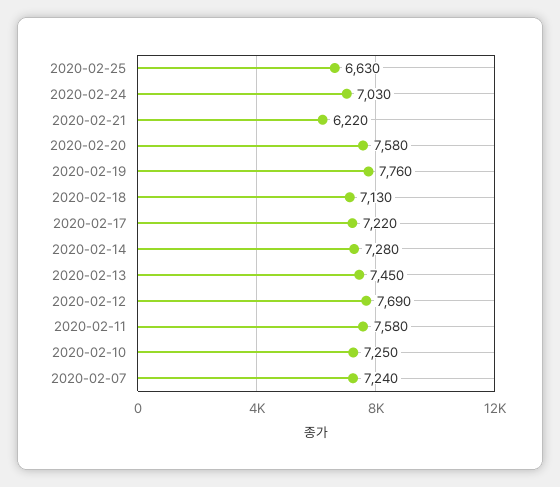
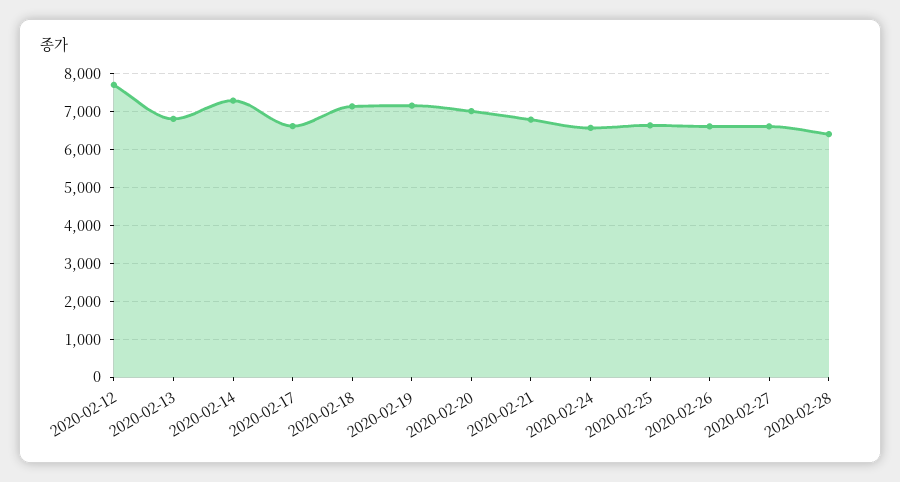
2020-02-24: 7030 -> 6600
2020-02-21: 6220 -> 6800
2020-02-20: 7580 -> 7000
2020-02-19: 7760 -> 7200
2020-02-17: 7220 -> 6600
2020-02-13: 7450 -> 6800
2020-02-11: 7580 -> none
2020-02-10: 7250 -> none
2020-02-07: 7240 -> none
2020-02-26: none -> 6600
2020-02-27: none -> 6600
2020-02-28: none -> 6400

